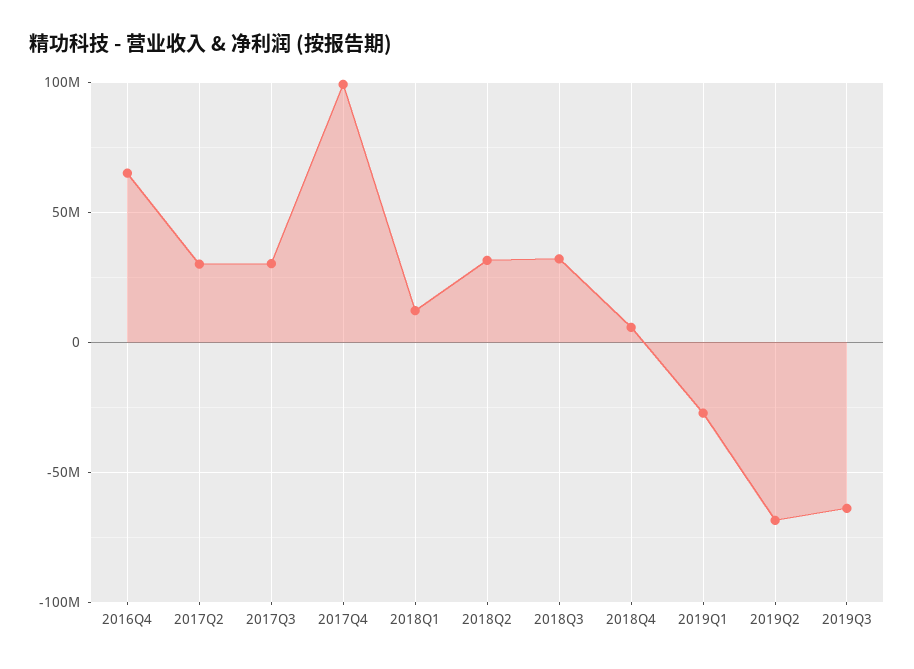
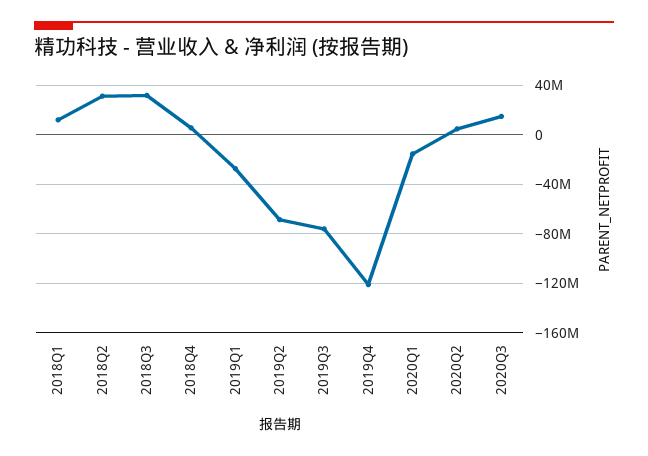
2016Q4: 65000000 -> none
2017Q2: 30000000 -> none
2017Q3: 30000000 -> none
2017Q4: 100000000 -> none
2019Q3: -65000000 -> -75000000
2019Q4: none -> -120000000
2020Q1: none -> -15000000
2020Q2: none -> 5000000
2020Q3: none -> 15000000

